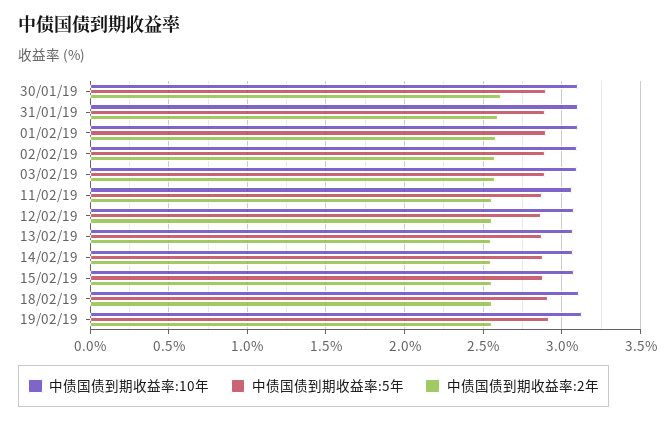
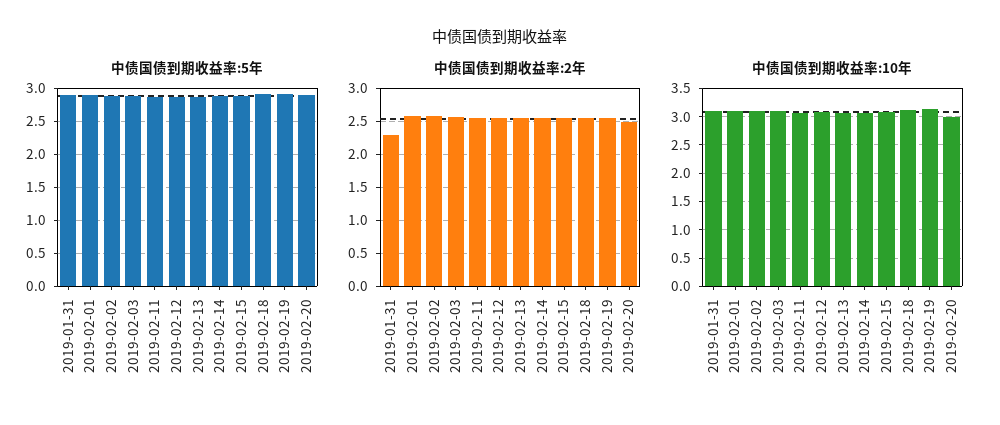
中债国债到期收益率:10年, 30/01/19: 3.1 -> none
中债国债到期收益率:5年, 30/01/19: 2.9 -> none
中债国债到期收益率:2年, 30/01/19: 2.6 -> none
中债国债到期收益率:2年, 31/01/19: 2.6 -> 2.3
中债国债到期收益率:5年, 2019-02-20: none -> 2.9
中债国债到期收益率:2年, 2019-02-20: none -> 2.5
中债国债到期收益率:10年, 2019-02-20: none -> 3

